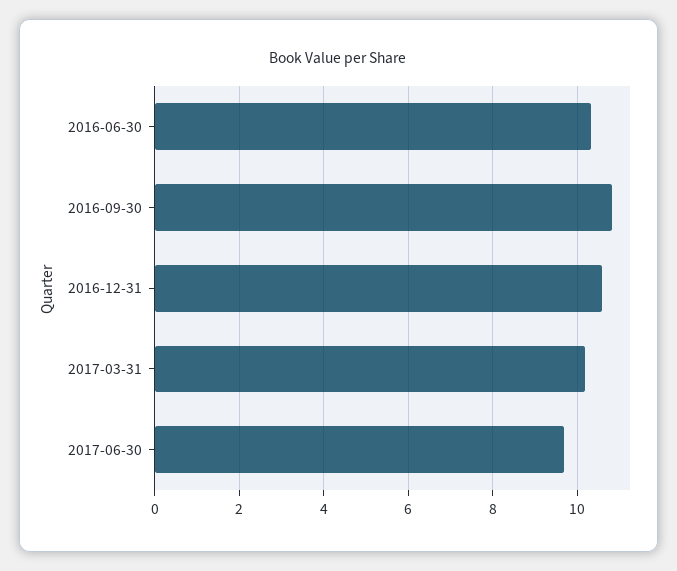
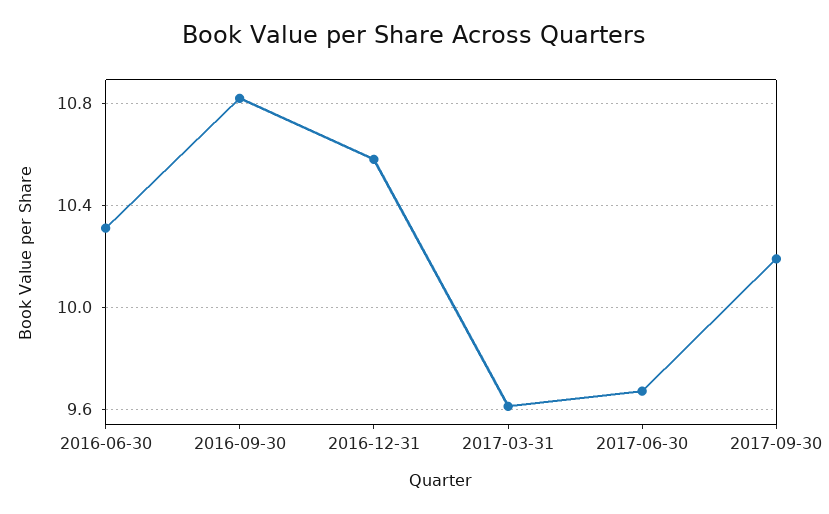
2017-03-31: 10.2 -> 9.6
2017-09-30: none -> 10.2

